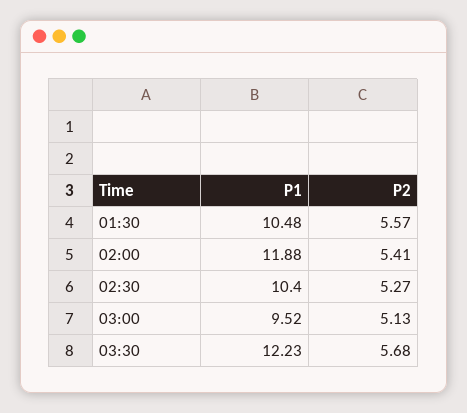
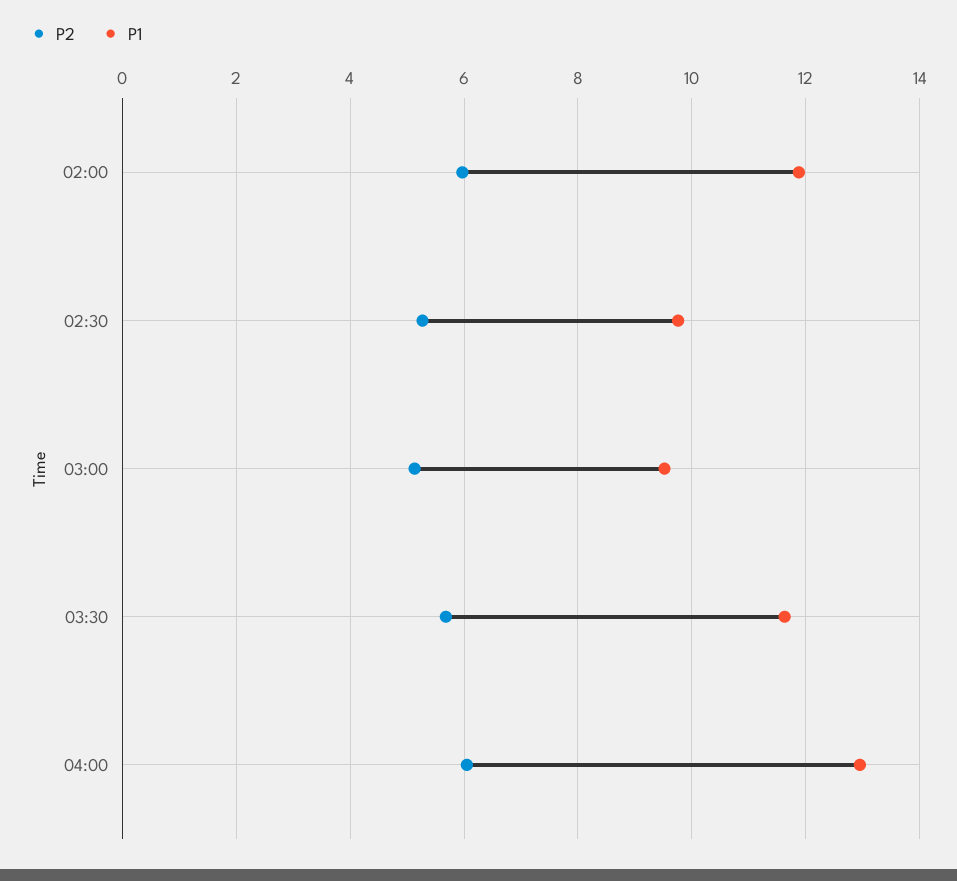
P1, 01:30: 10.48 -> none
P2, 01:30: 5.57 -> none
P2, 02:00: 5.41 -> 6
P1, 02:30: 10.4 -> 9.8
P1, 03:30: 12.23 -> 11.6
P2, 04:00: none -> 6
P1, 04:00: none -> 13

